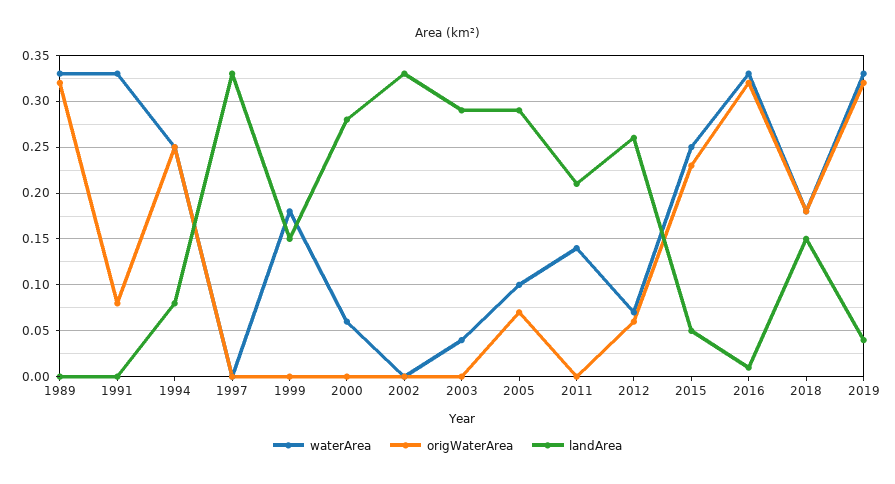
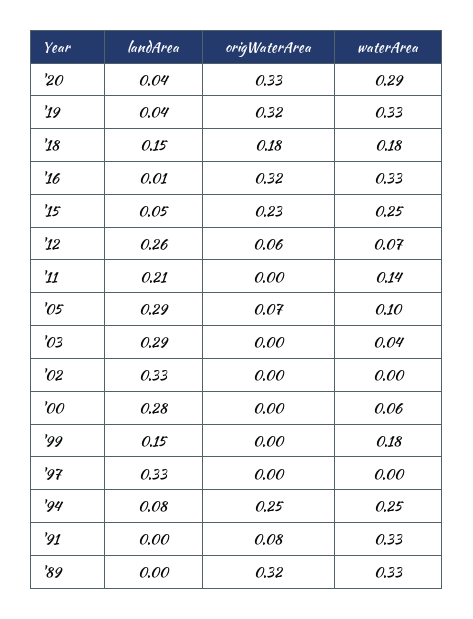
landArea, '20: none -> 0.04
origWaterArea, '20: none -> 0.33
waterArea, '20: none -> 0.29

